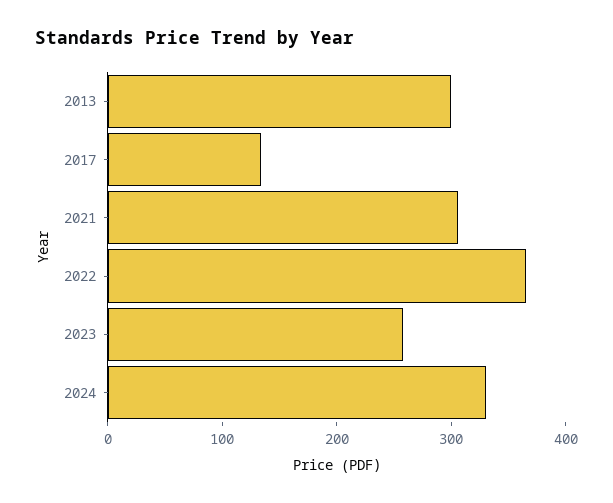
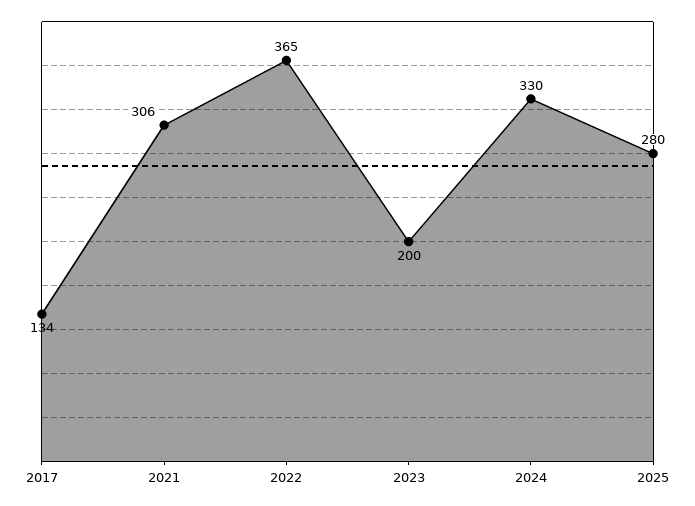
2013: 300 -> none
2023: 260 -> 200
2025: none -> 280

